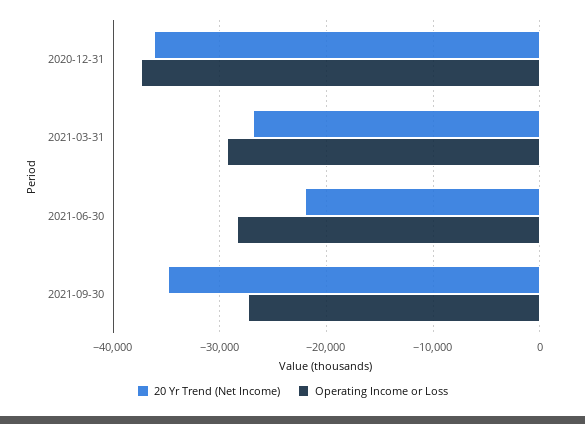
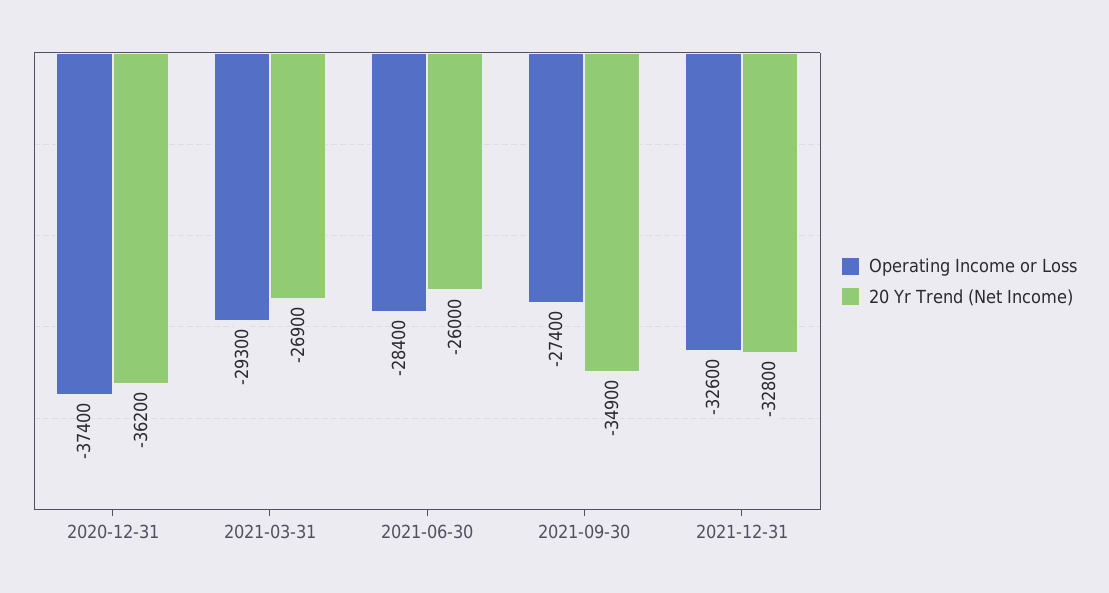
20 Yr Trend (Net Income), 2021-06-30: -22000 -> -26000
Operating Income or Loss, 2021-12-31: none -> -32600
20 Yr Trend (Net Income), 2021-12-31: none -> -32800

